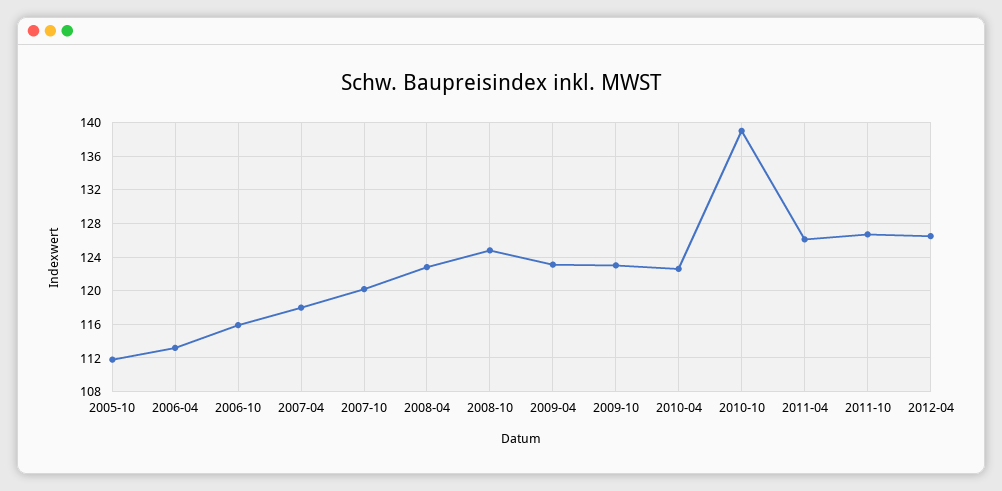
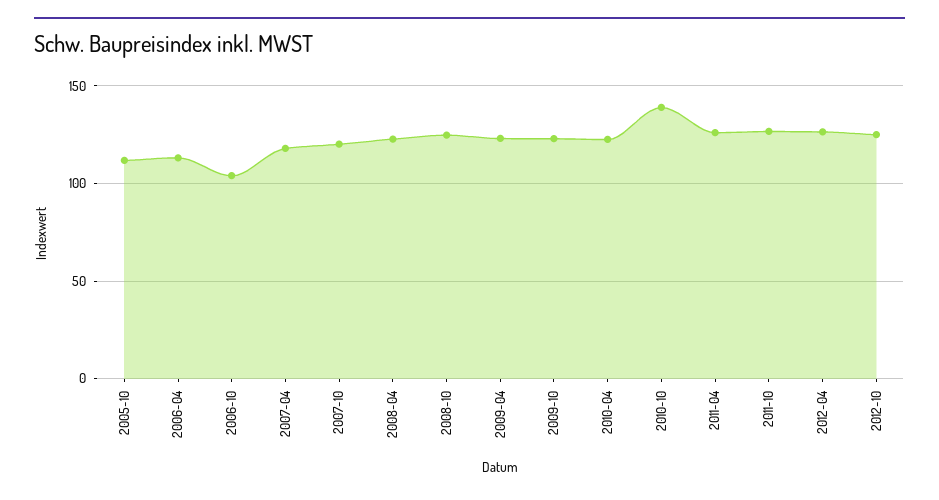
2006-10: 116 -> 105
2012-10: none -> 125

